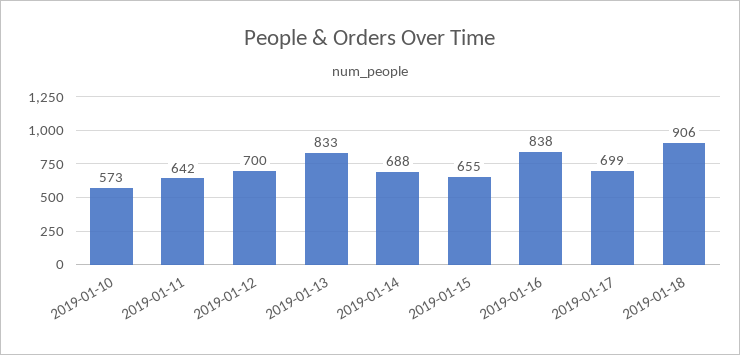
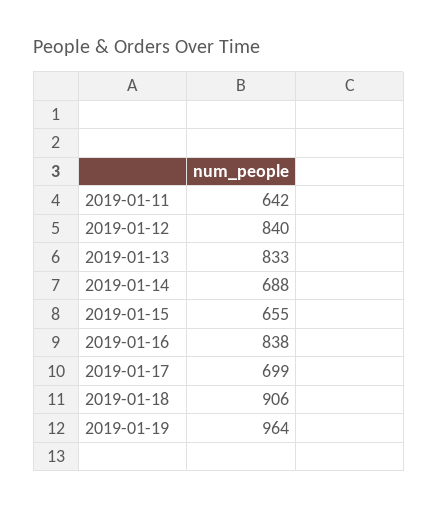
2019-01-10: 573 -> none
2019-01-12: 700 -> 840
2019-01-19: none -> 964

